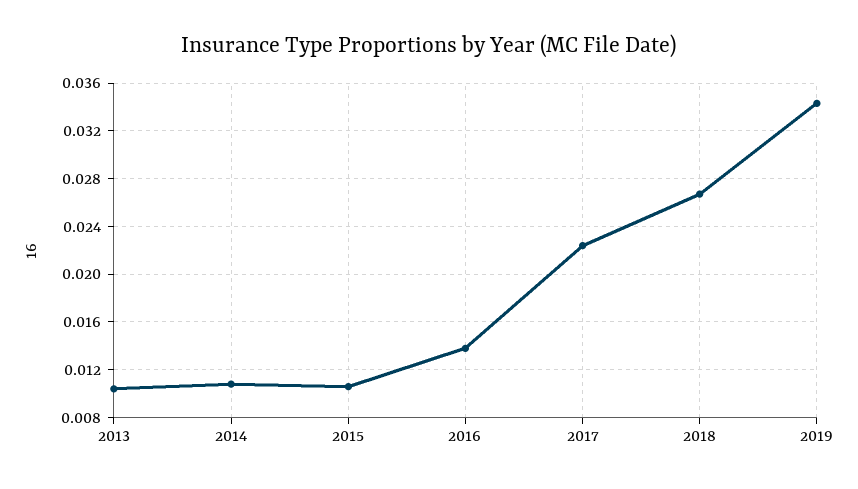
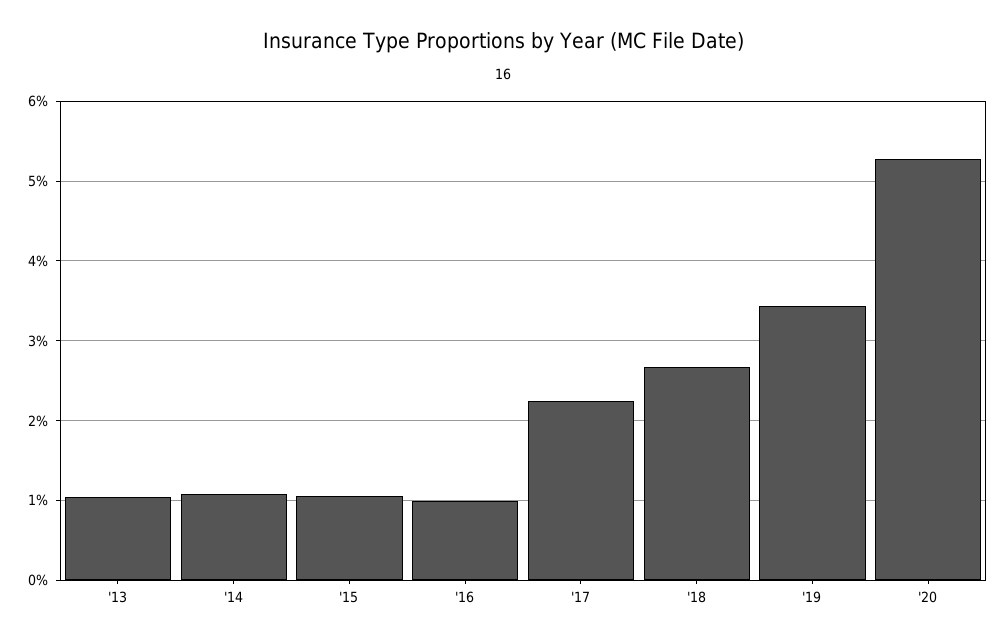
2016: 0.014 -> 0.01
'20: none -> 0.053

